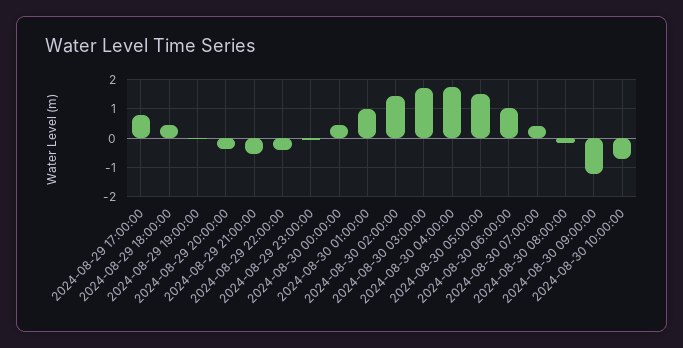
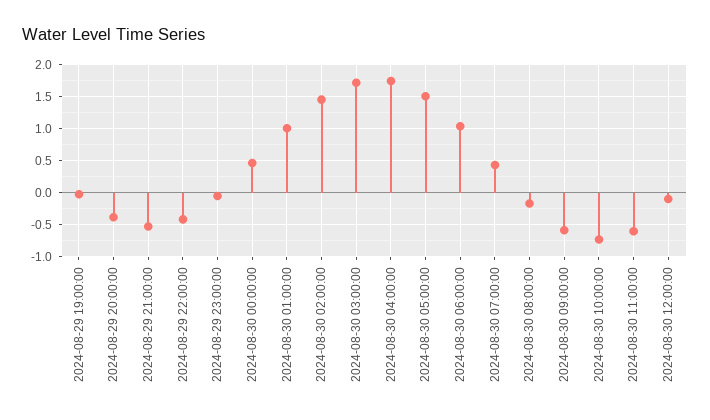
2024-08-29 17:00:00: 0.75 -> none
2024-08-29 18:00:00: 0.5 -> none
2024-08-30 09:00:00: -1.25 -> -0.6
2024-08-30 11:00:00: none -> -0.6
2024-08-30 12:00:00: none -> -0.1

